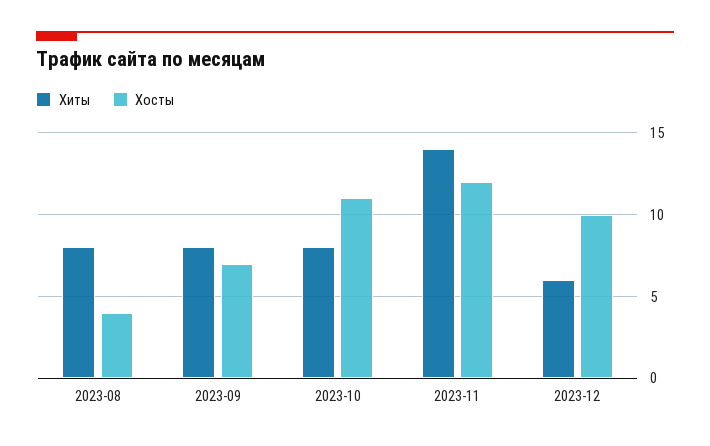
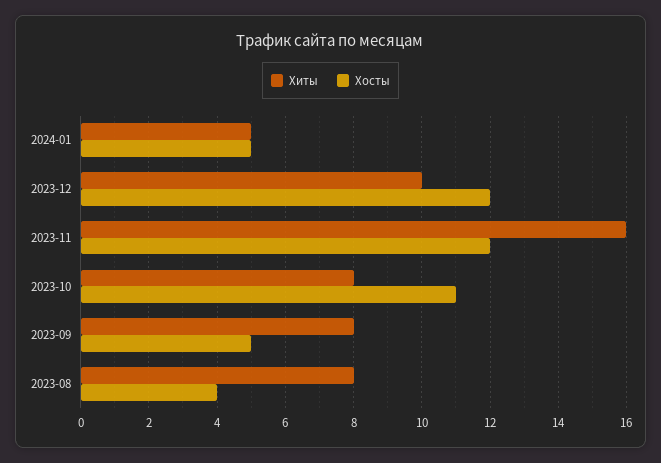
Хосты, 2023-09: 7 -> 5
Хиты, 2023-11: 14 -> 16
Хиты, 2023-12: 6 -> 10
Хосты, 2023-12: 10 -> 12
Хиты, 2024-01: none -> 5
Хосты, 2024-01: none -> 5

